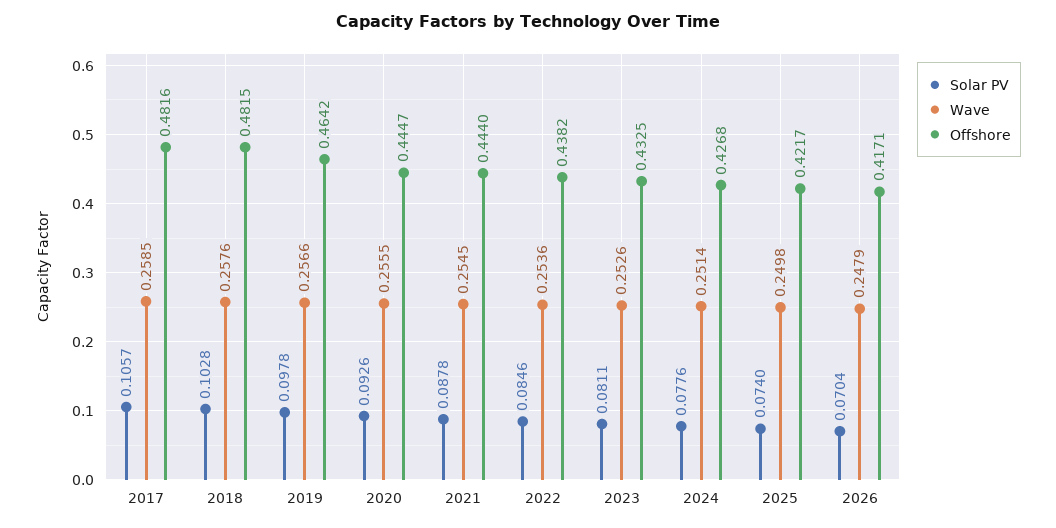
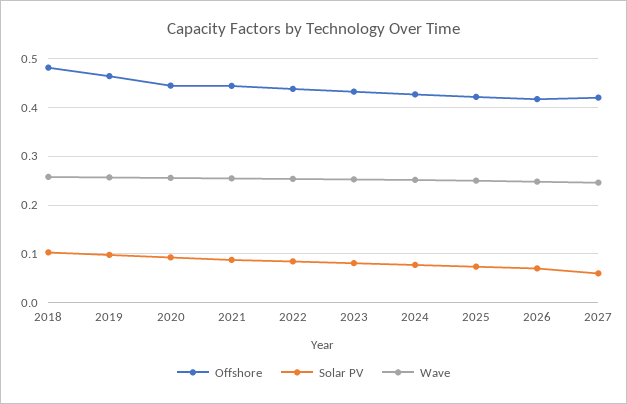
Solar PV, 2017: 0.1057 -> none
Wave, 2017: 0.2585 -> none
Offshore, 2017: 0.4816 -> none
Offshore, 2027: none -> 0.42
Solar PV, 2027: none -> 0.06
Wave, 2027: none -> 0.24

